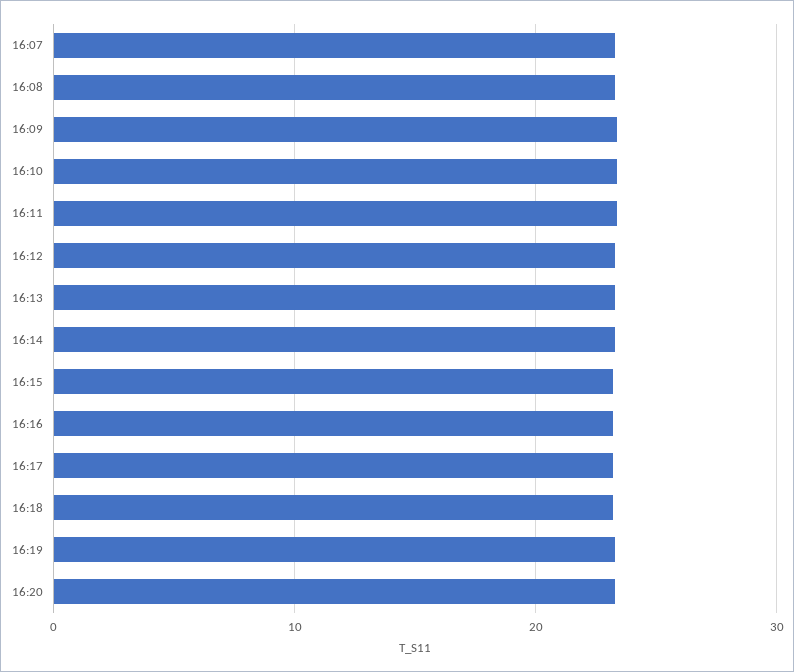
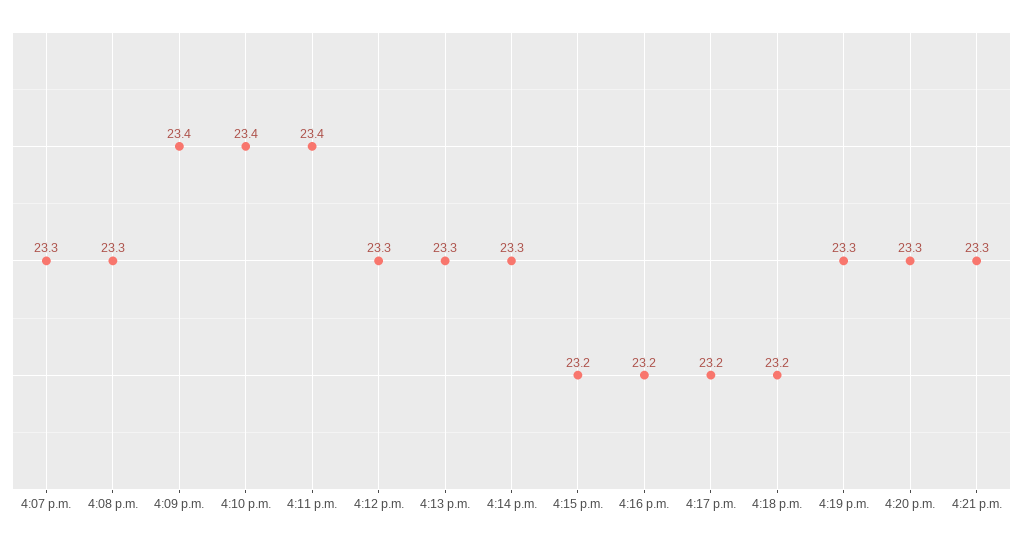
4:21 p.m.: none -> 23.3

